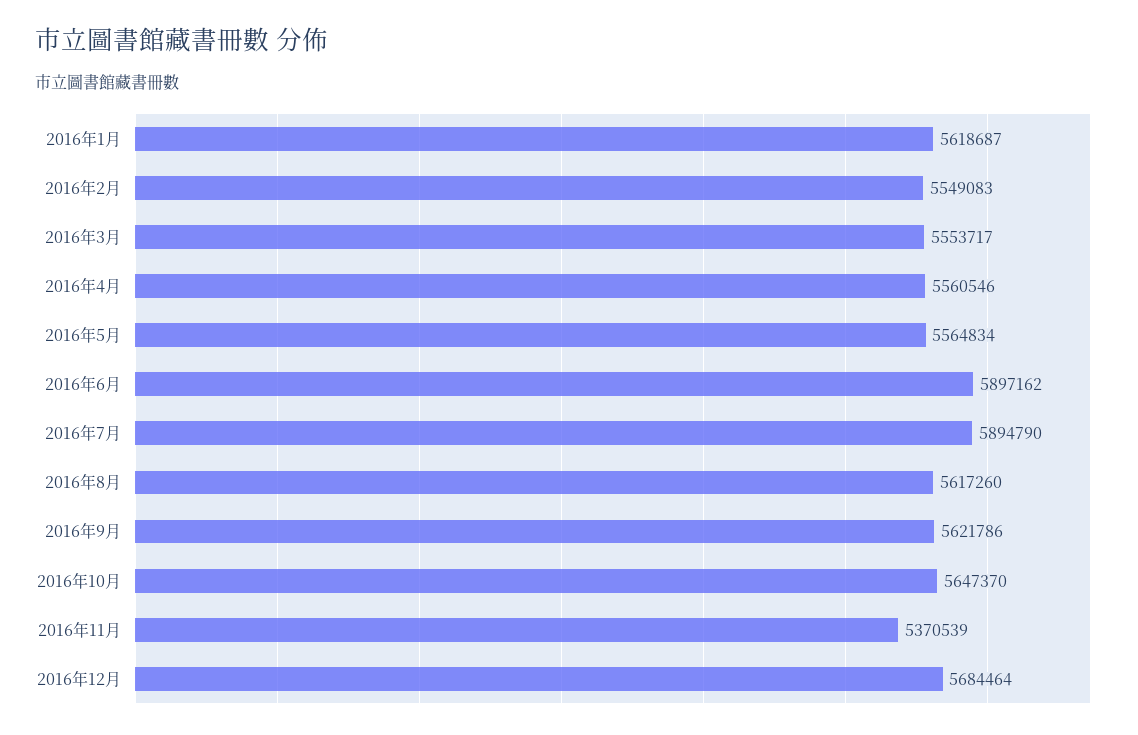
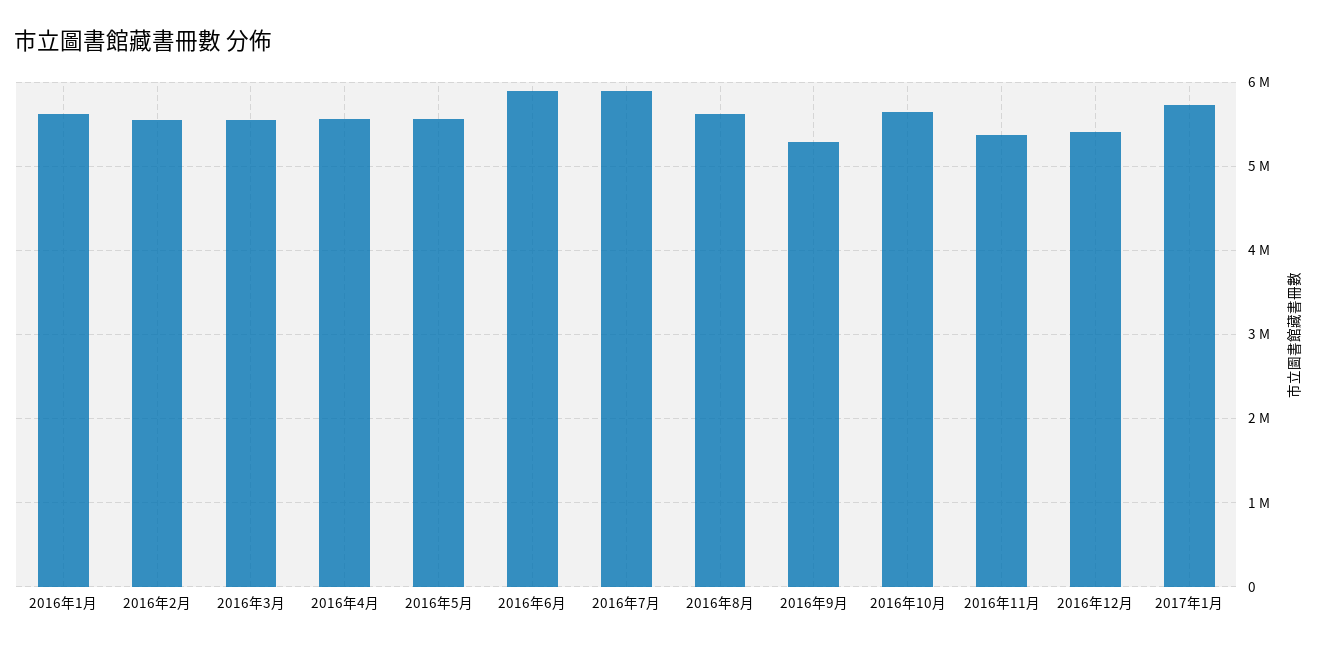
2016年9月: 5621786 -> 5300000
2016年12月: 5684464 -> 5400000
2017年1月: none -> 5700000

